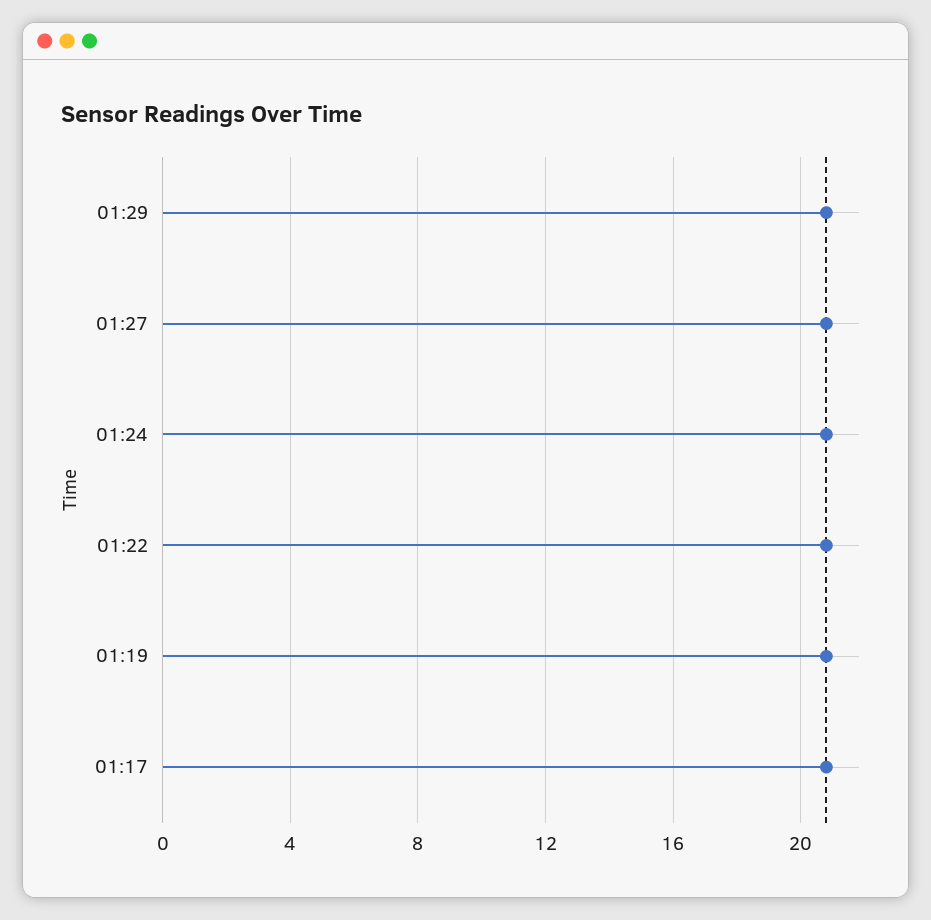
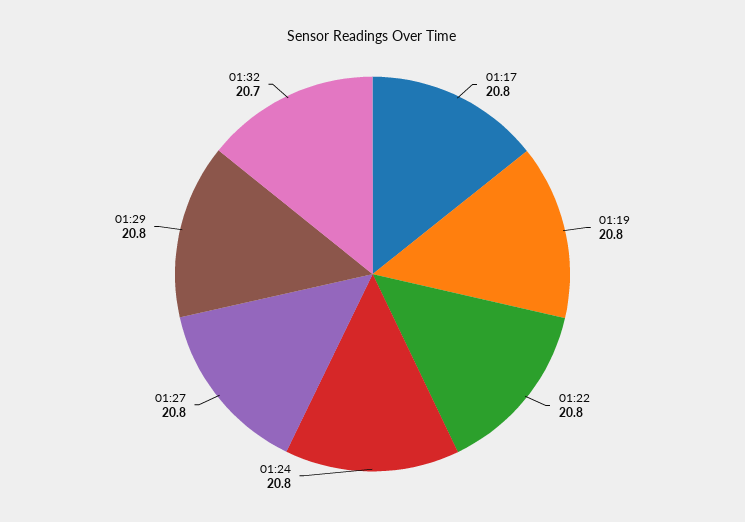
01:32: none -> 20.7

